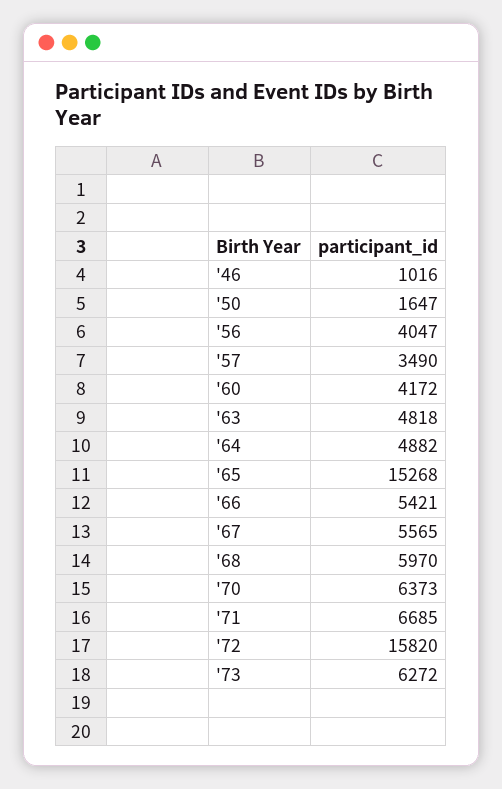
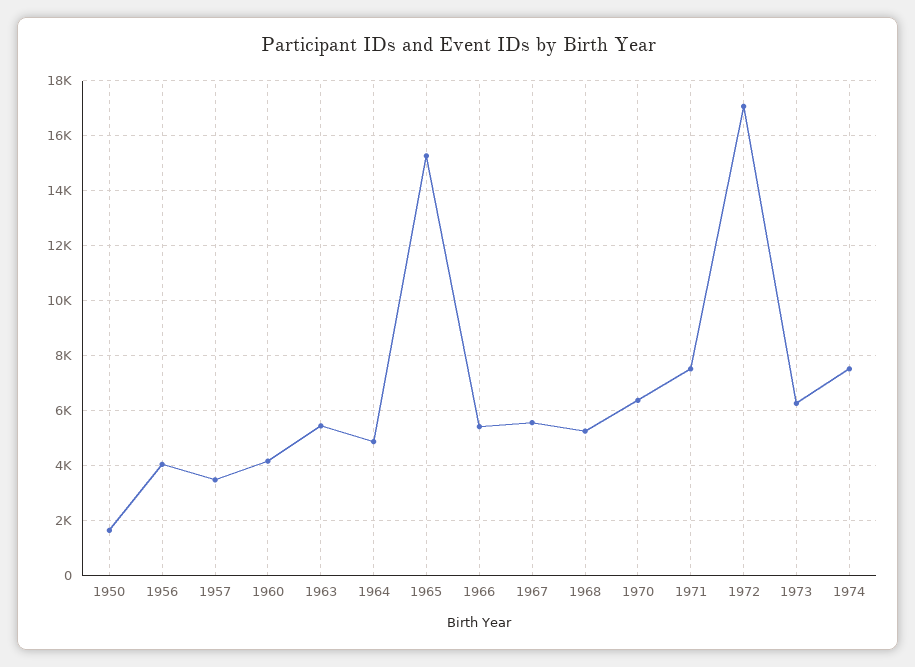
'46: 1016 -> none
'63: 4818 -> 5500
'68: 5970 -> 5250
'71: 6685 -> 7500
'72: 15820 -> 17000
1974: none -> 7500

